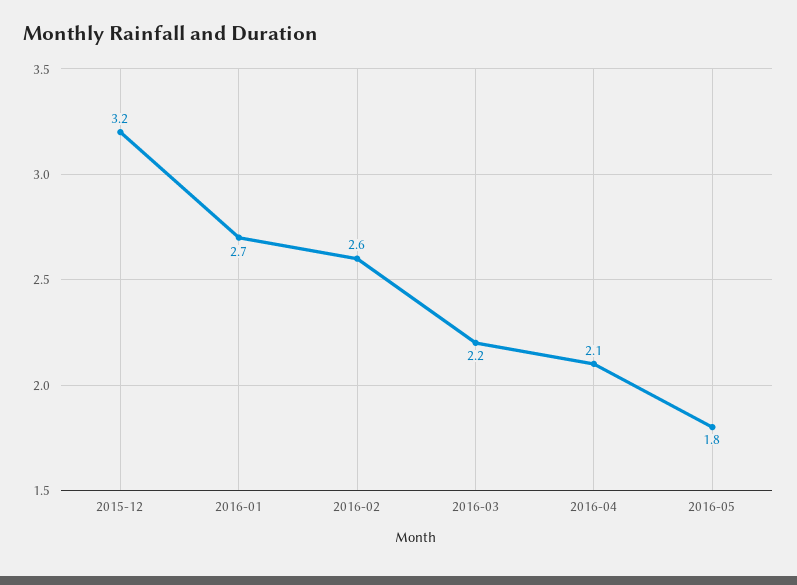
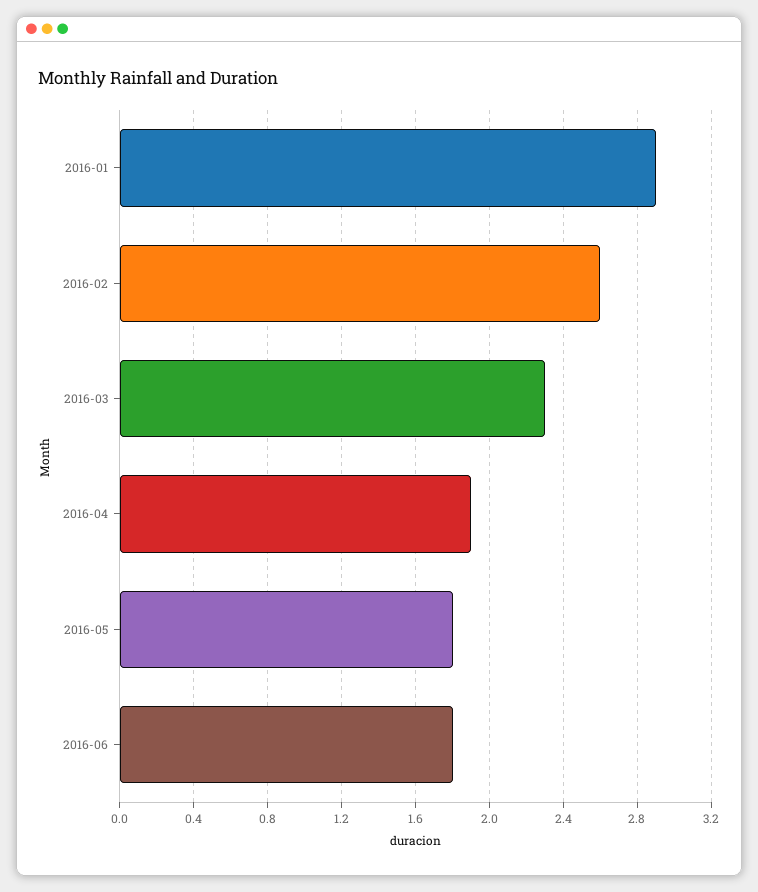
2015-12: 3.2 -> none
2016-01: 2.7 -> 2.9
2016-03: 2.2 -> 2.3
2016-04: 2.1 -> 1.9
2016-06: none -> 1.8

